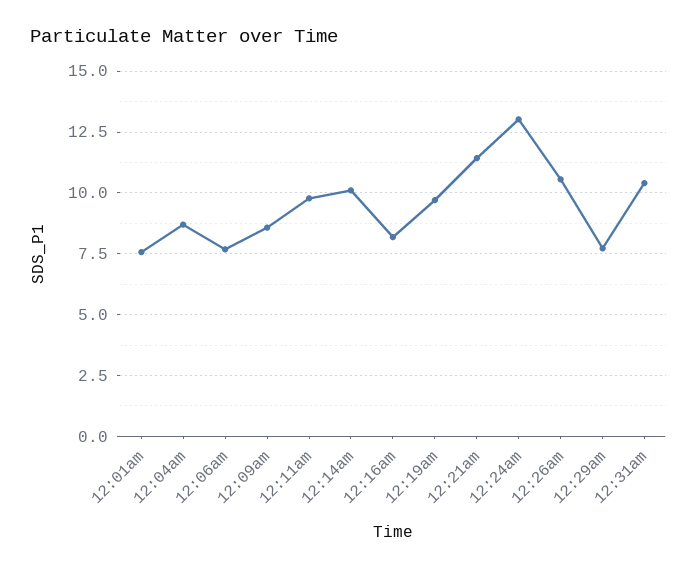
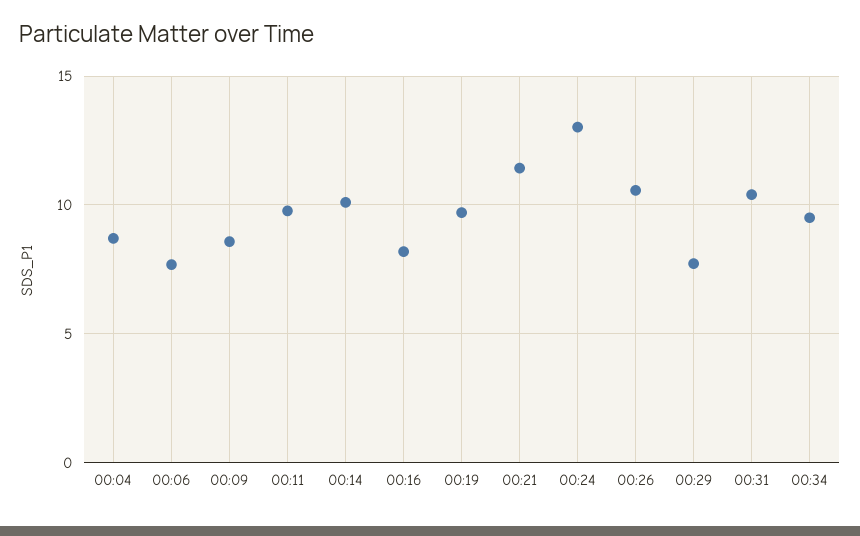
12:01am: 7.5 -> none
00:34: none -> 9.5

